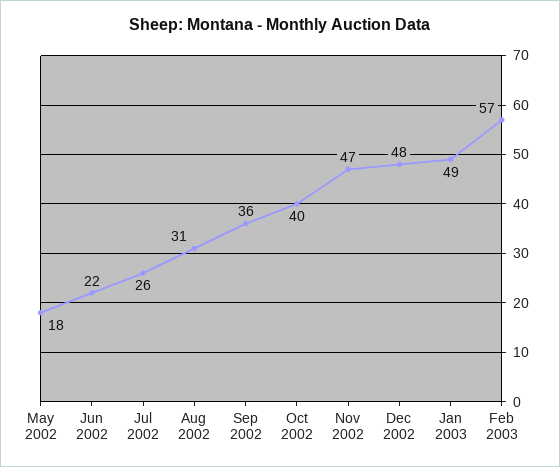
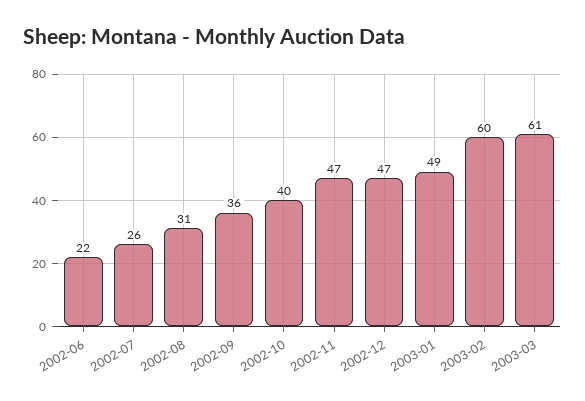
May 2002: 18 -> none
Dec 2002: 48 -> 47
Feb 2003: 57 -> 60
2003-03: none -> 61

